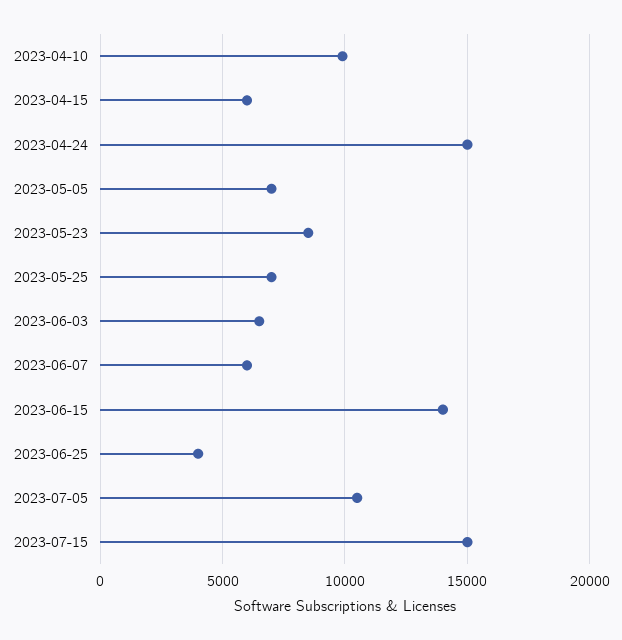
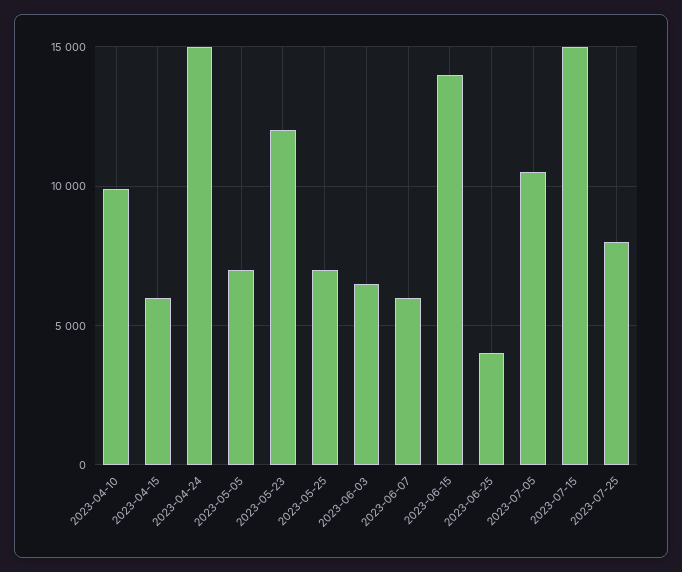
2023-05-23: 8500 -> 12000
2023-07-25: none -> 8000

